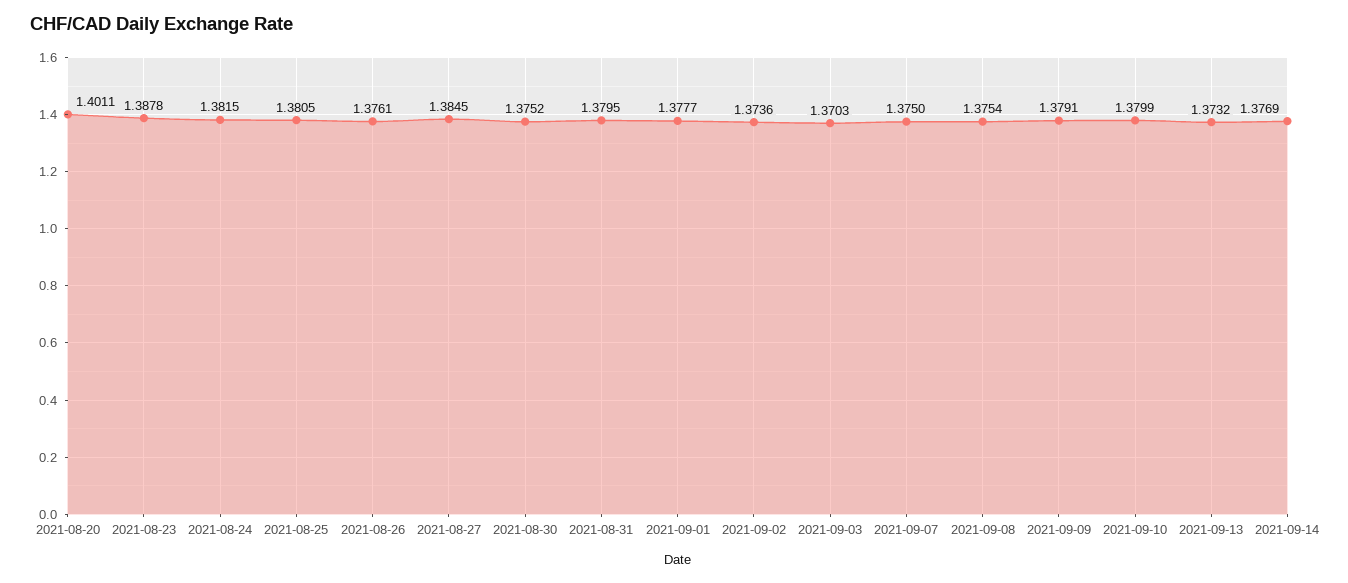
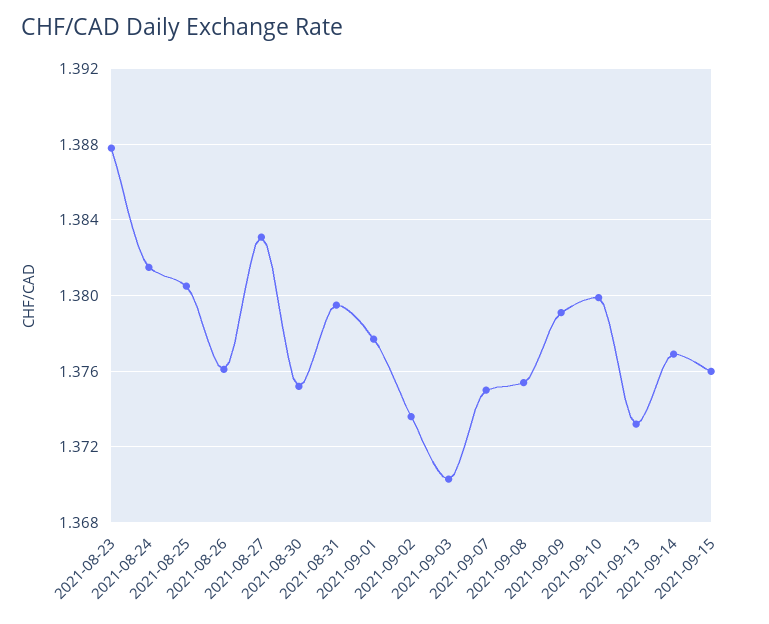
2021-08-20: 1.4011 -> none
2021-08-27: 1.3845 -> 1.383
2021-09-15: none -> 1.376

